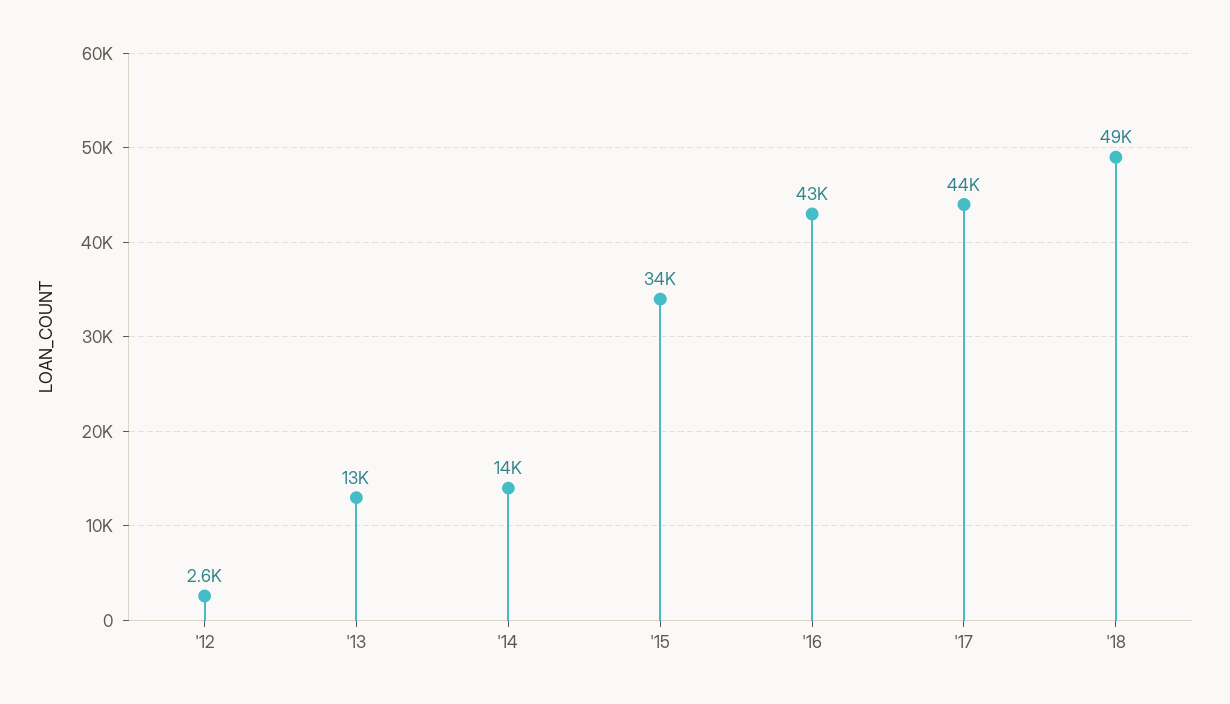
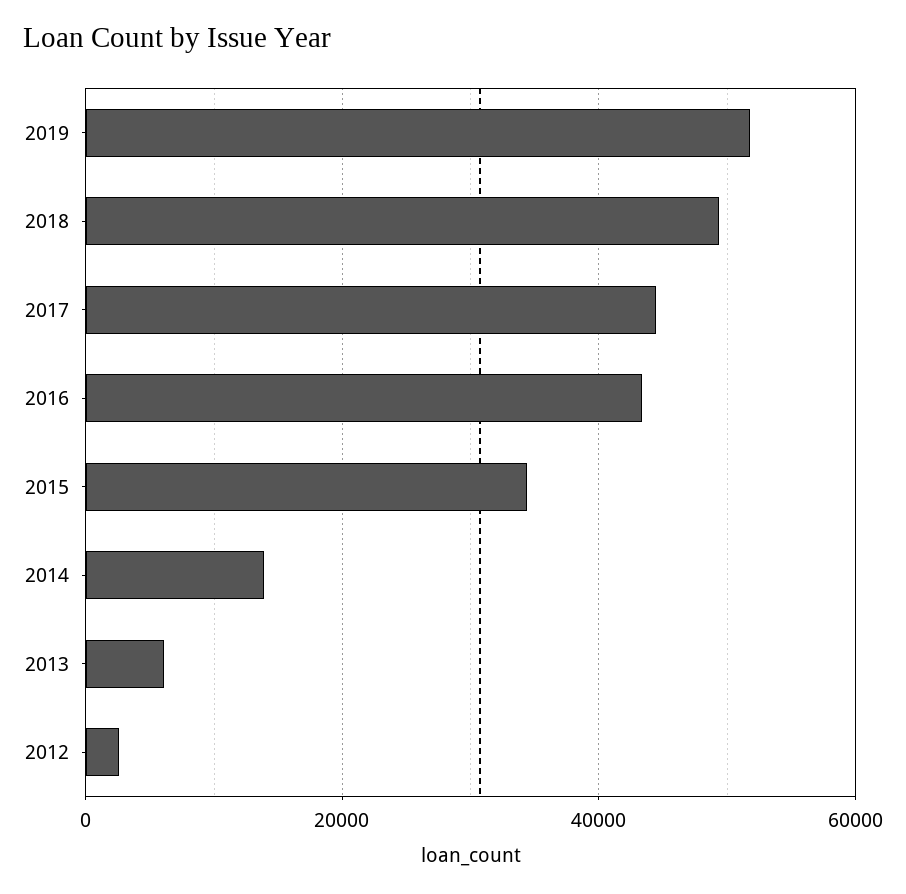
'13: 13000 -> 6000
2019: none -> 52000

